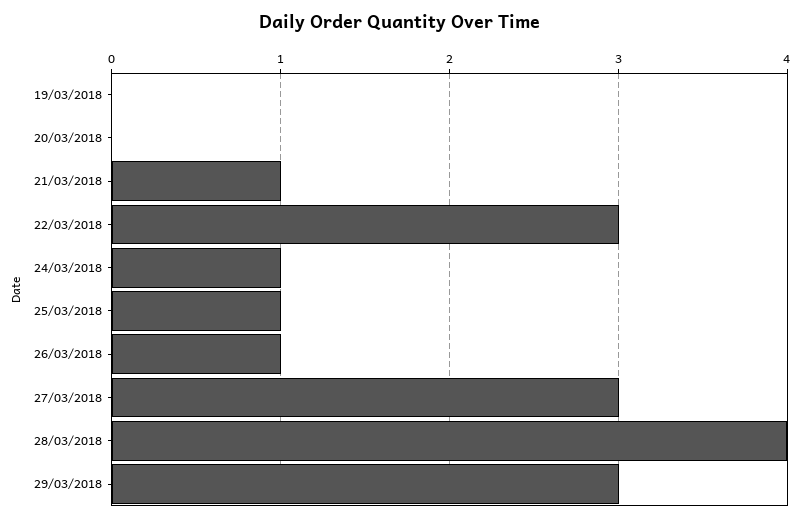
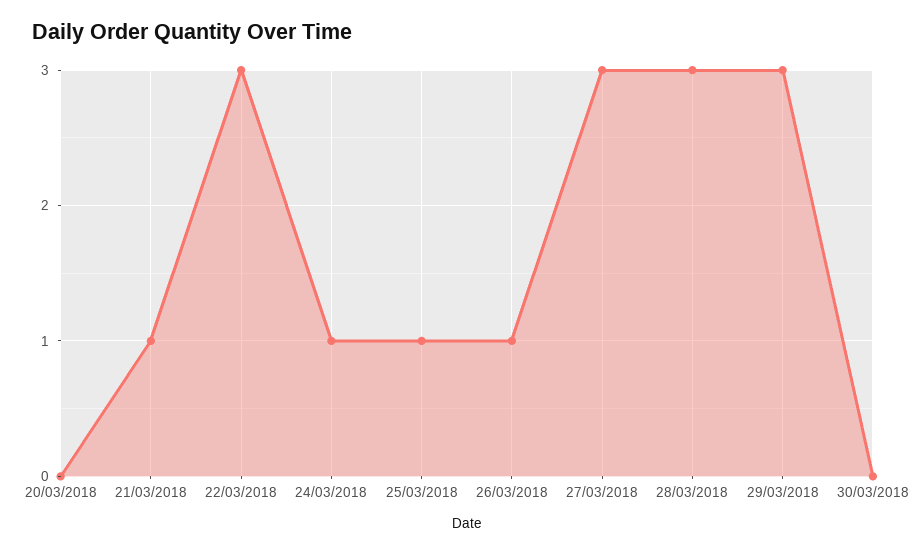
19/03/2018: 0 -> none
28/03/2018: 4 -> 3
30/03/2018: none -> 0

